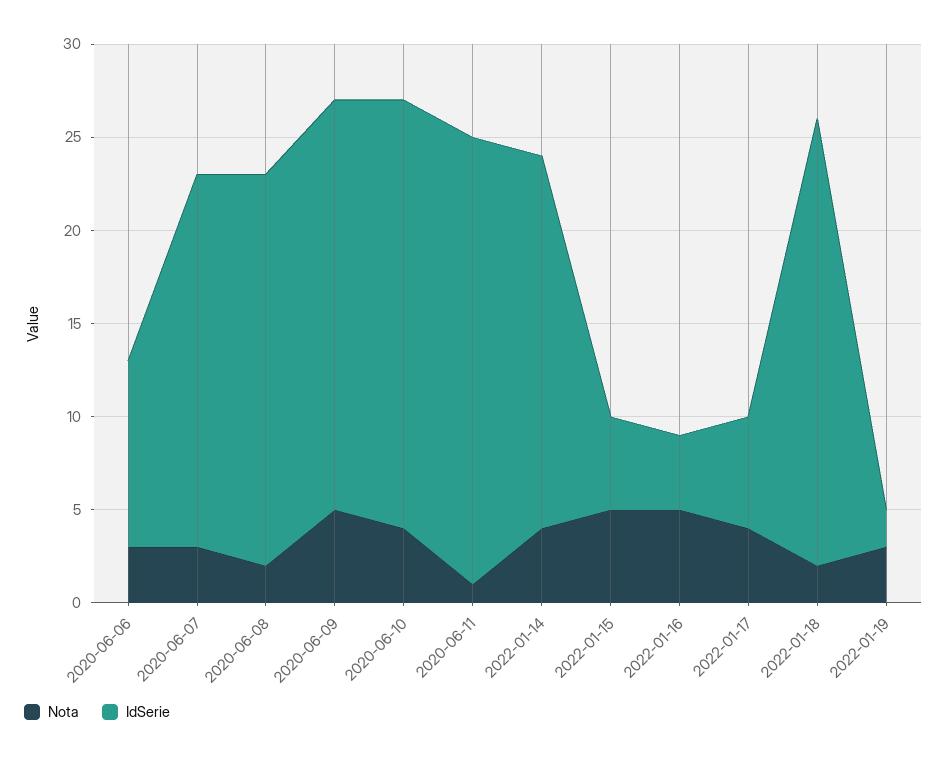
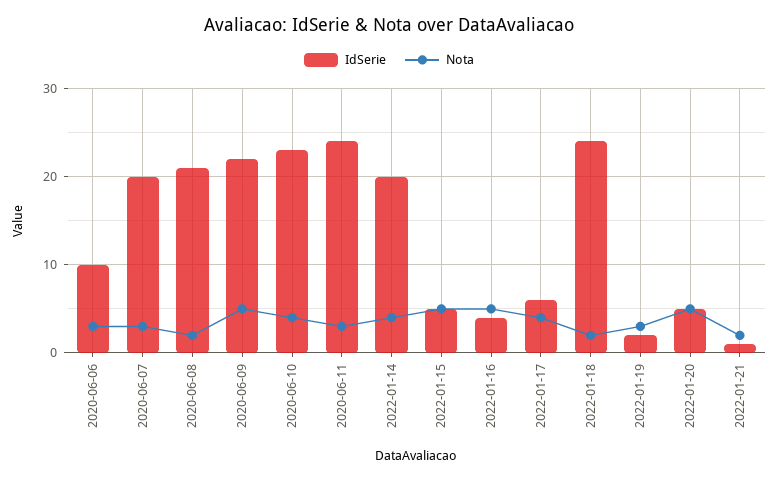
Nota, 2020-06-11: 1 -> 3
IdSerie, 2022-01-20: none -> 5
Nota, 2022-01-20: none -> 5
IdSerie, 2022-01-21: none -> 1
Nota, 2022-01-21: none -> 2

